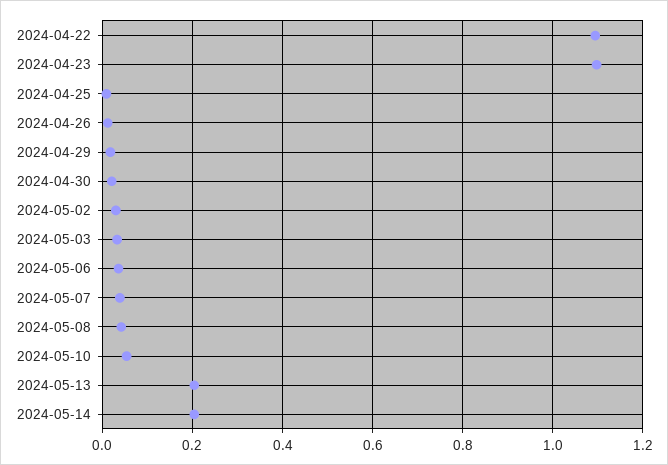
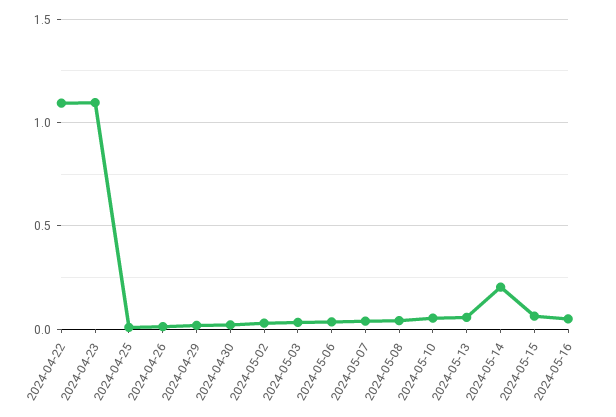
2024-05-13: 0.2 -> 0.05
2024-05-15: none -> 0.05
2024-05-16: none -> 0.05

